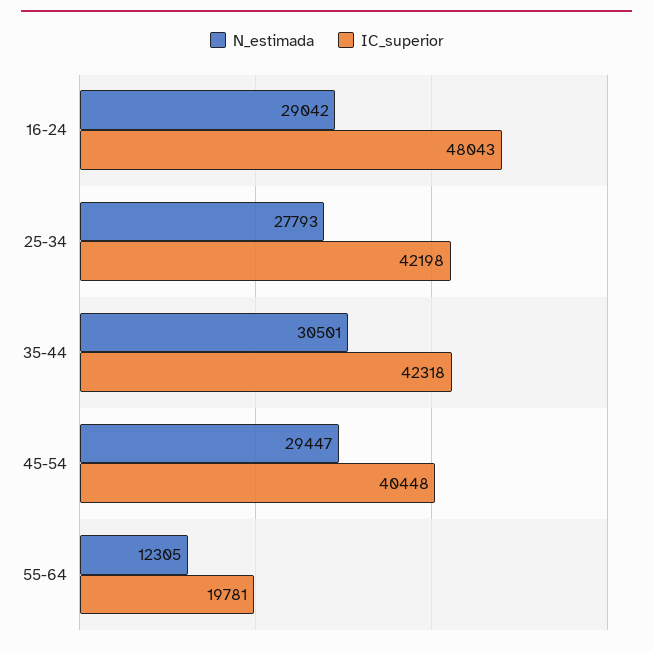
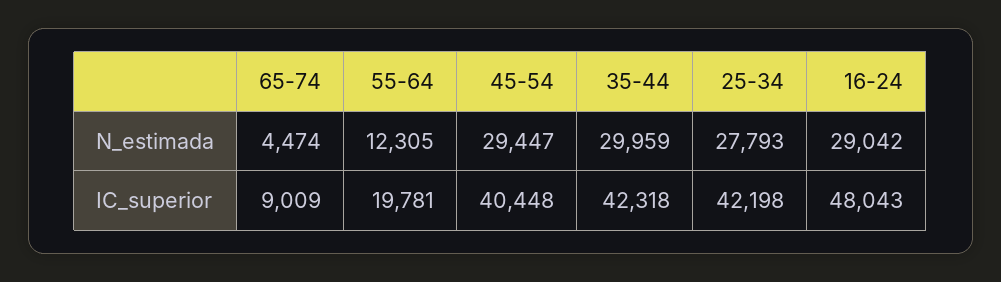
N_estimada, 35-44: 30501 -> 29959
N_estimada, 65-74: none -> 4474
IC_superior, 65-74: none -> 9009

